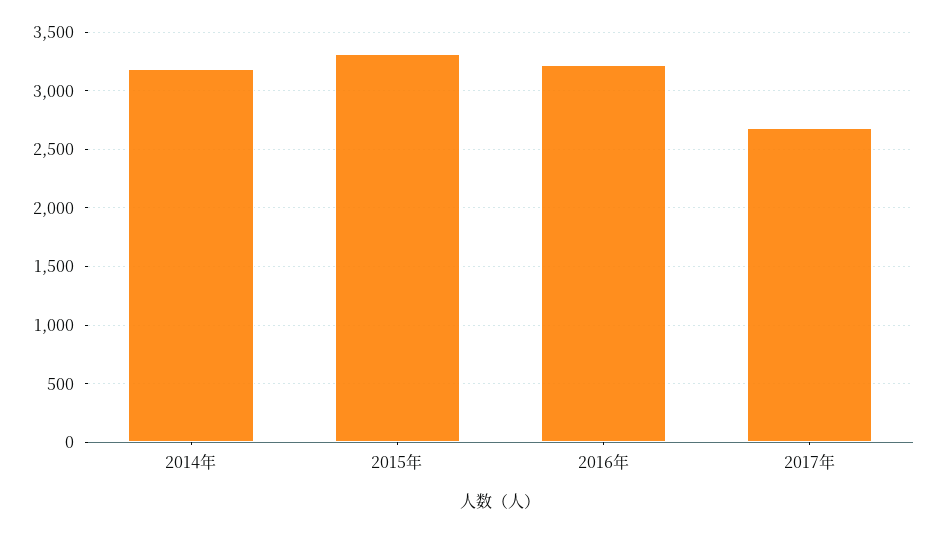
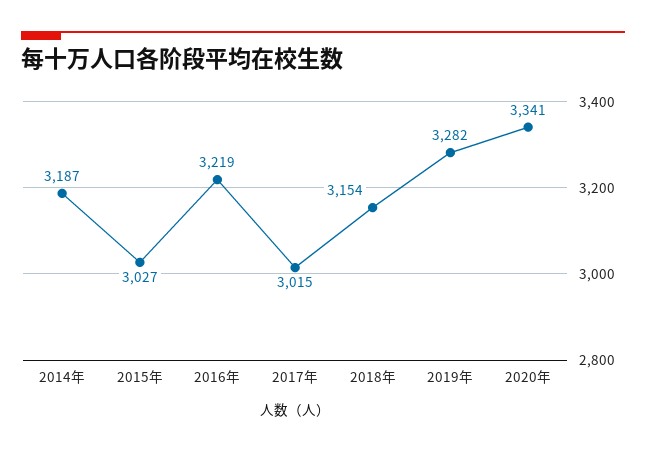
2015年: 3300 -> 3027
2017年: 2700 -> 3015
2018年: none -> 3154
2019年: none -> 3282
2020年: none -> 3341

